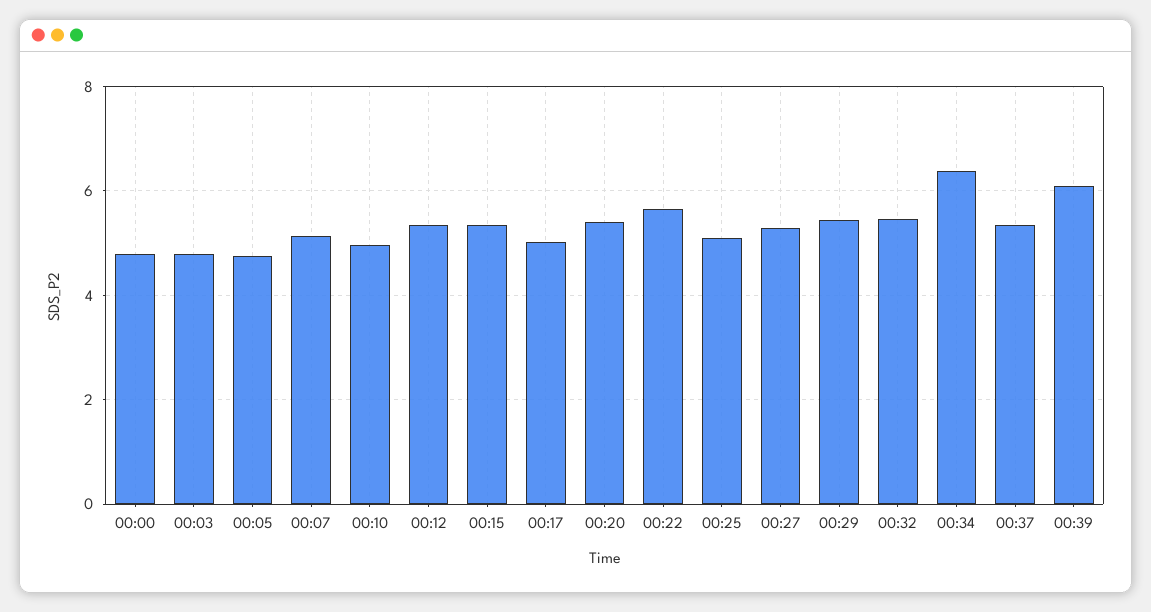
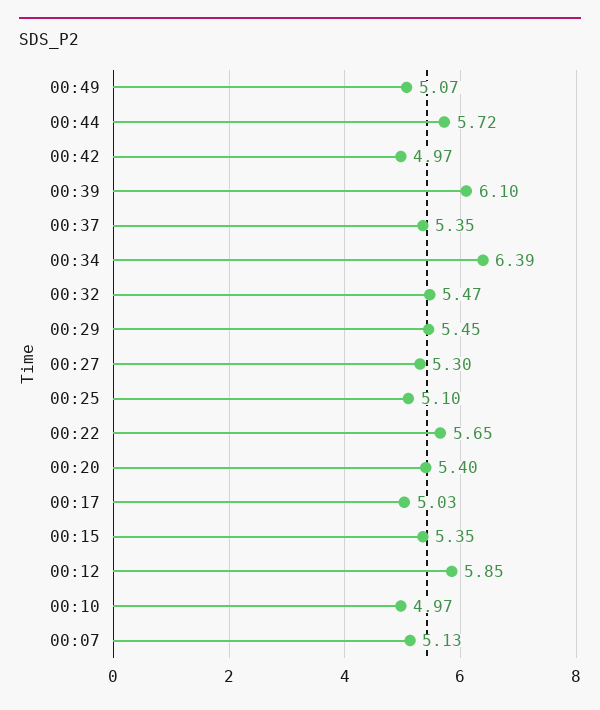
00:00: 4.8 -> none
00:03: 4.8 -> none
00:05: 4.8 -> none
00:12: 5.4 -> 5.85
00:49: none -> 5.07
00:44: none -> 5.72
00:42: none -> 4.97

